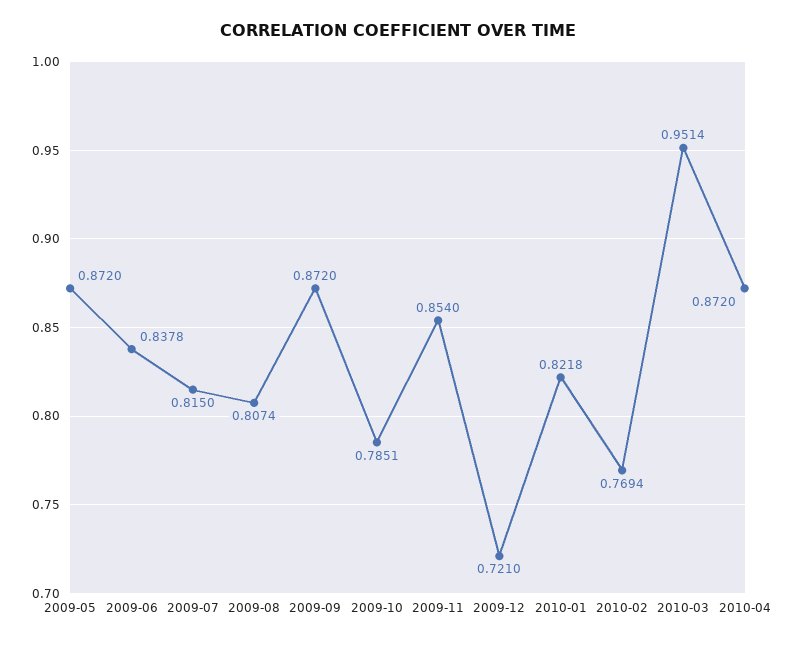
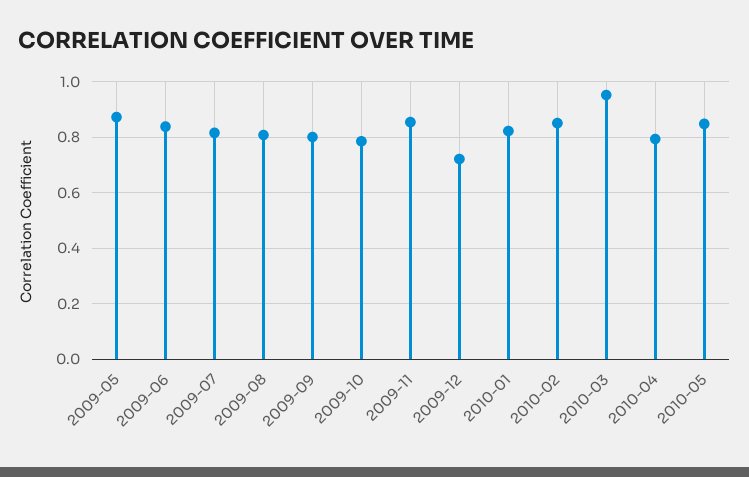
2009-09: 0.872 -> 0.8
2010-02: 0.7694 -> 0.85
2010-04: 0.872 -> 0.8
2010-05: none -> 0.85

